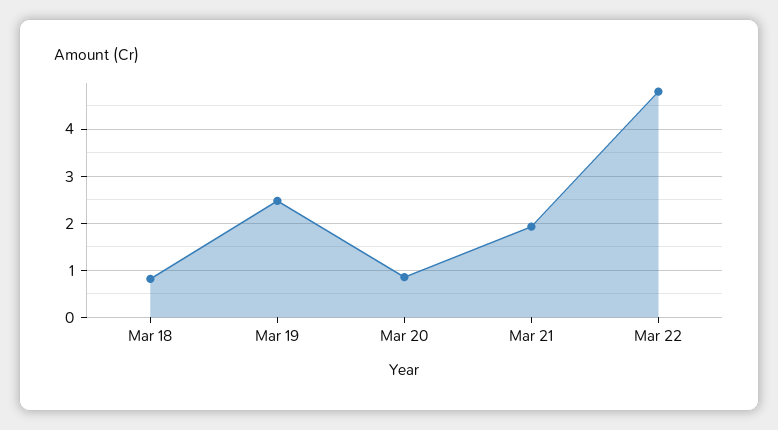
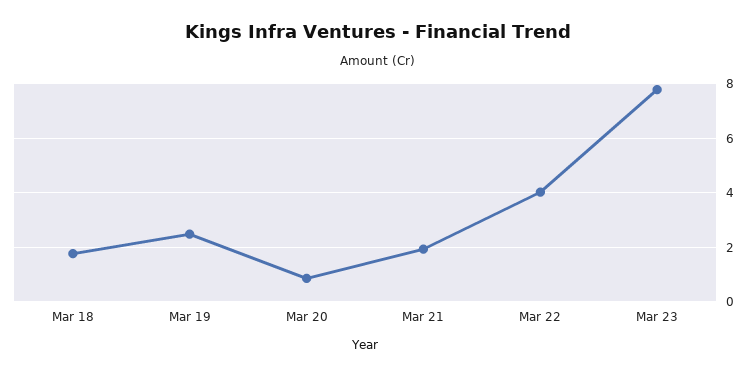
Mar 18: 0.8 -> 1.75
Mar 22: 4.8 -> 4
Mar 23: none -> 7.75

